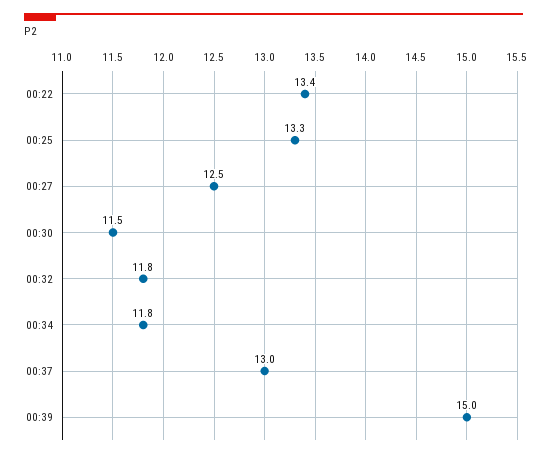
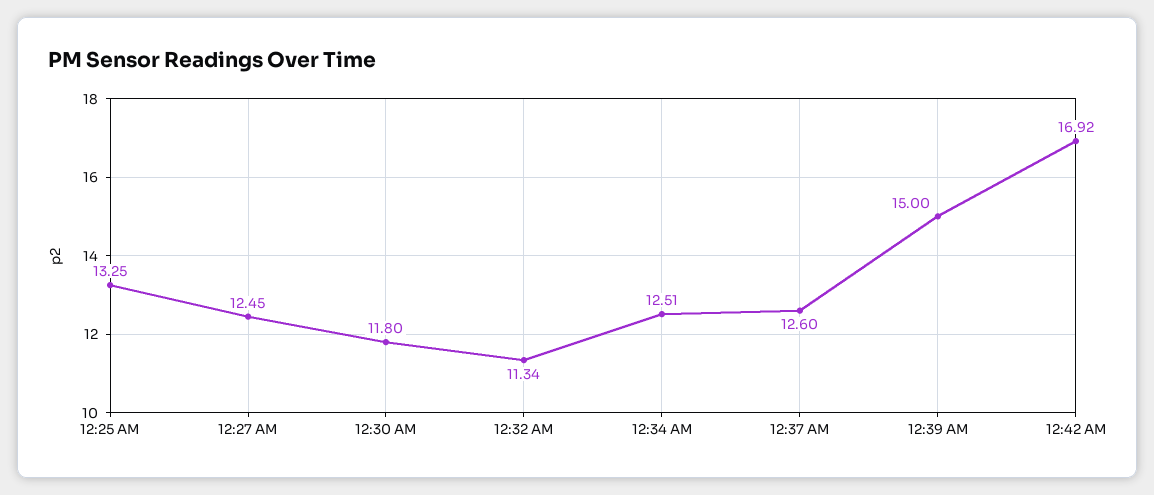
00:22: 13.4 -> none
00:30: 11.5 -> 11.8
00:32: 11.8 -> 11.34
00:34: 11.8 -> 12.51
00:37: 13 -> 12.6
12:42 AM: none -> 16.92

